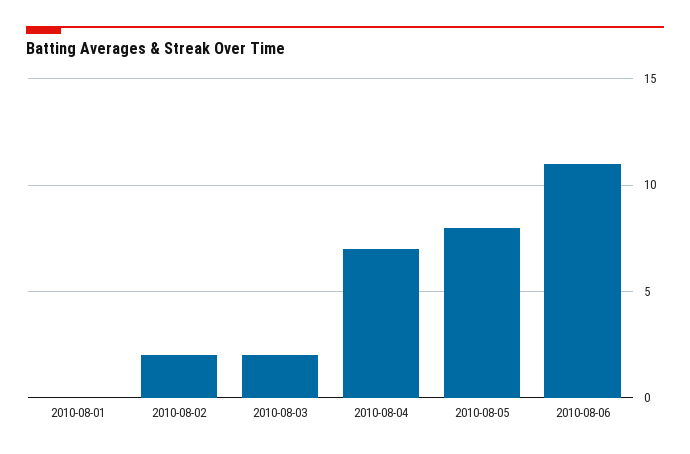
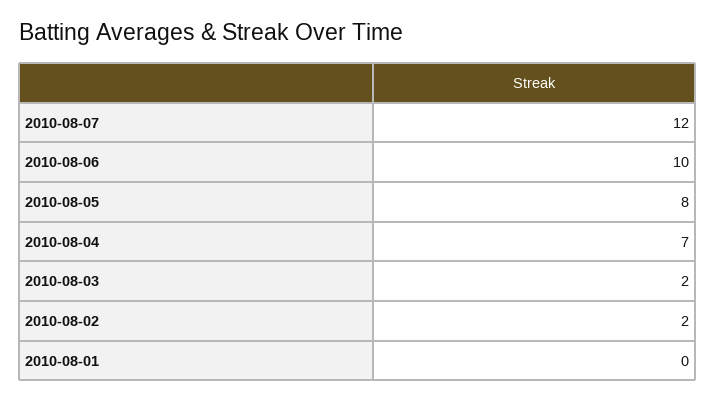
2010-08-06: 11 -> 10
2010-08-07: none -> 12

